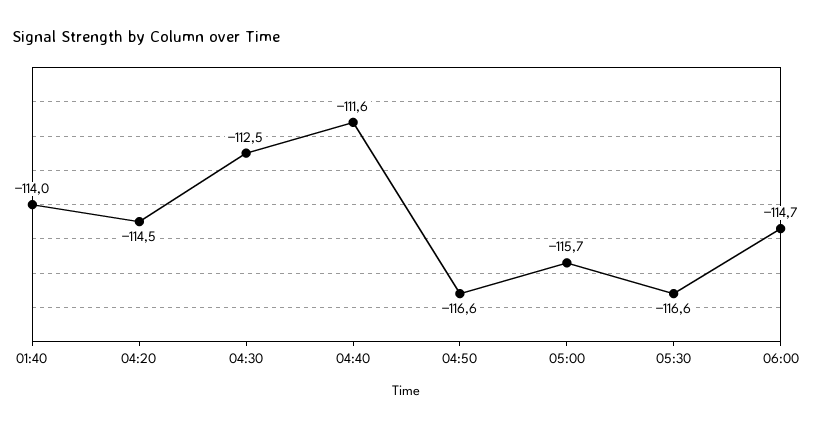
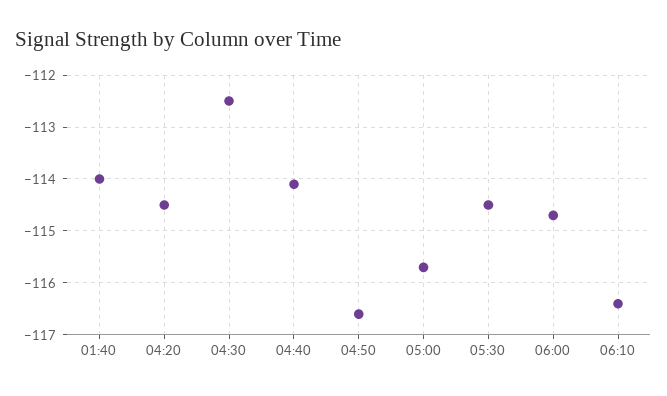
04:40: -111.6 -> -114
05:30: -116.6 -> -114.5
06:10: none -> -116.5

